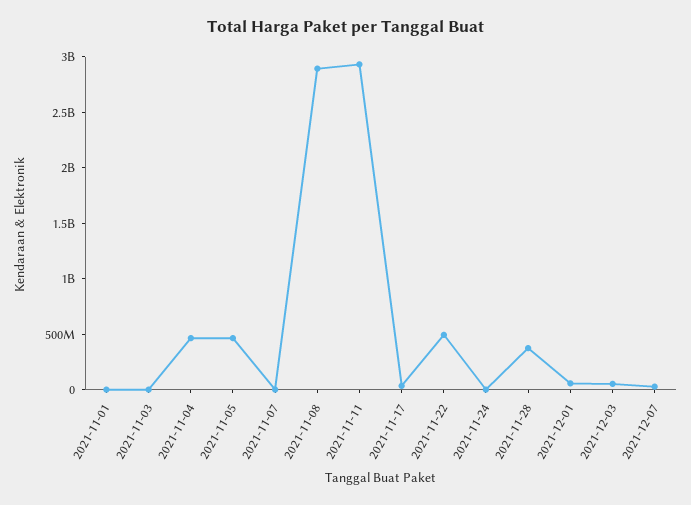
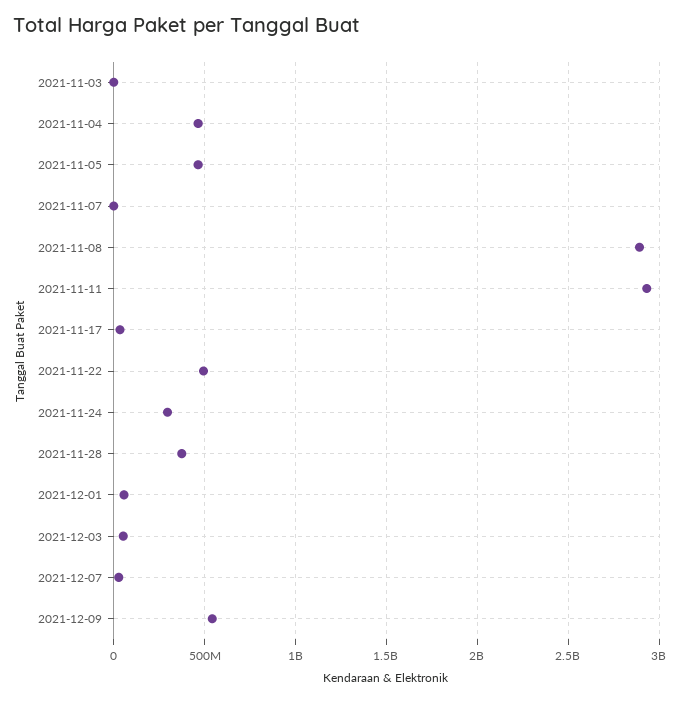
2021-11-01: 0 -> none
2021-11-24: 0 -> 300000000
2021-12-09: none -> 550000000

